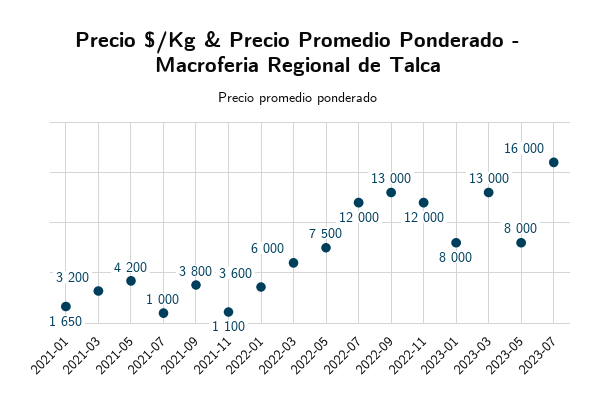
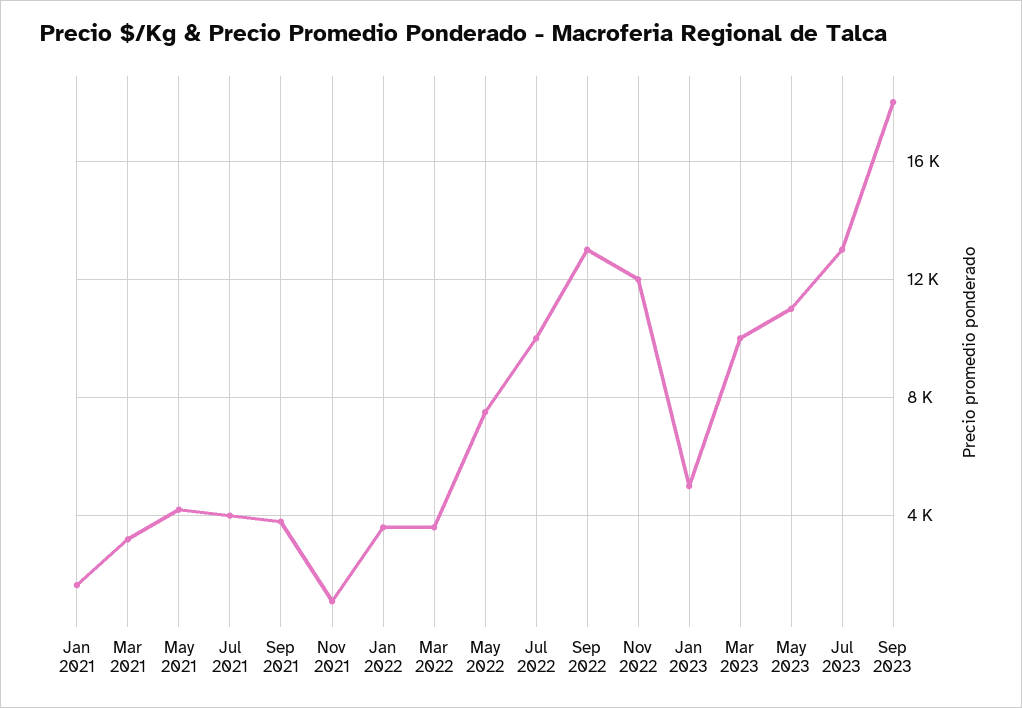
2021-07: 1000 -> 4000
2022-03: 6000 -> 3500
2022-07: 12000 -> 10000
2023-01: 8000 -> 5000
2023-03: 13000 -> 10000
2023-05: 8000 -> 11000
2023-07: 16000 -> 13000
Sep 2023: none -> 18000

